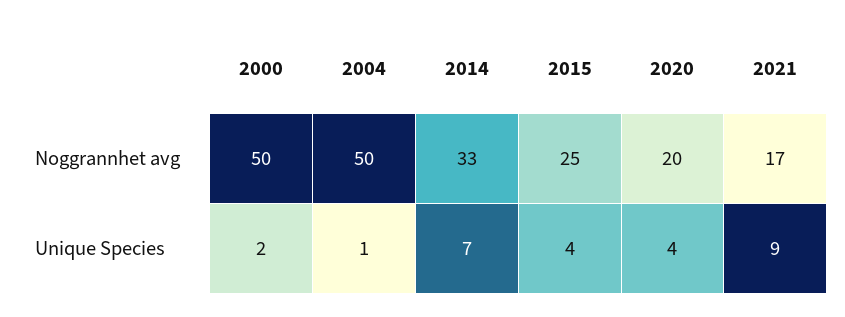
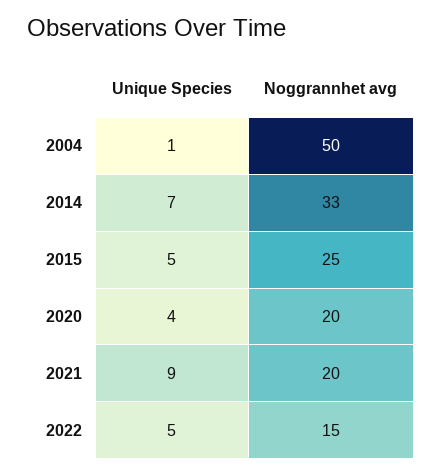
2000, Noggrannhet avg: 50 -> none
2021, Noggrannhet avg: 17 -> 20
2000, Unique Species: 2 -> none
2015, Unique Species: 4 -> 5
2022, Unique Species: none -> 5
2022, Noggrannhet avg: none -> 15

